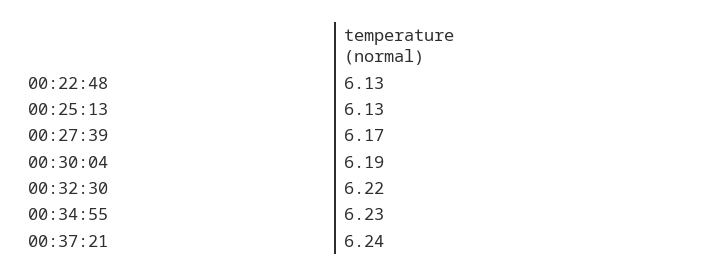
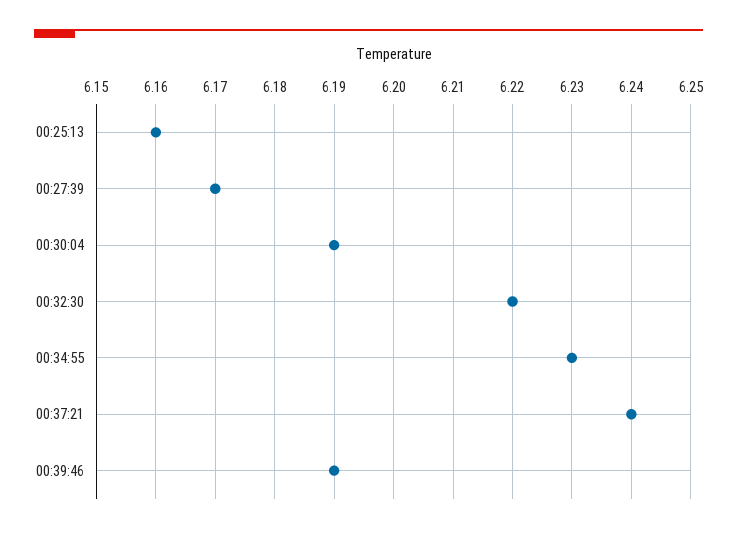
00:22:48: 6.13 -> none
00:25:13: 6.13 -> 6.16
00:39:46: none -> 6.19

